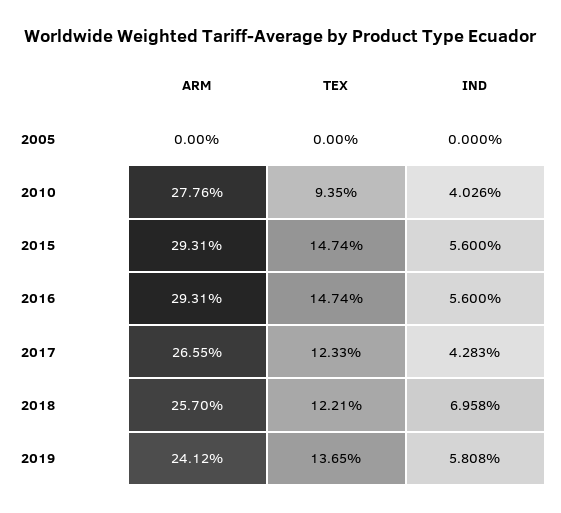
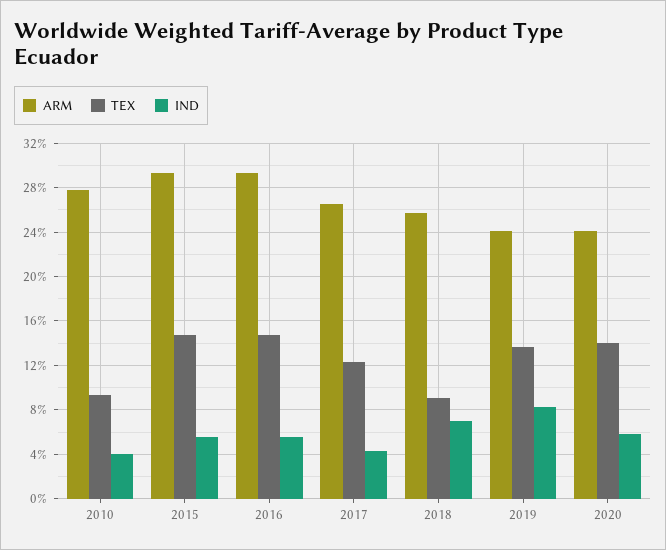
ARM, 2005: 0 -> none
TEX, 2005: 0 -> none
IND, 2005: 0 -> none
TEX, 2018: 12.21 -> 9
IND, 2019: 5.808 -> 8
ARM, 2020: none -> 24
TEX, 2020: none -> 14
IND, 2020: none -> 6

